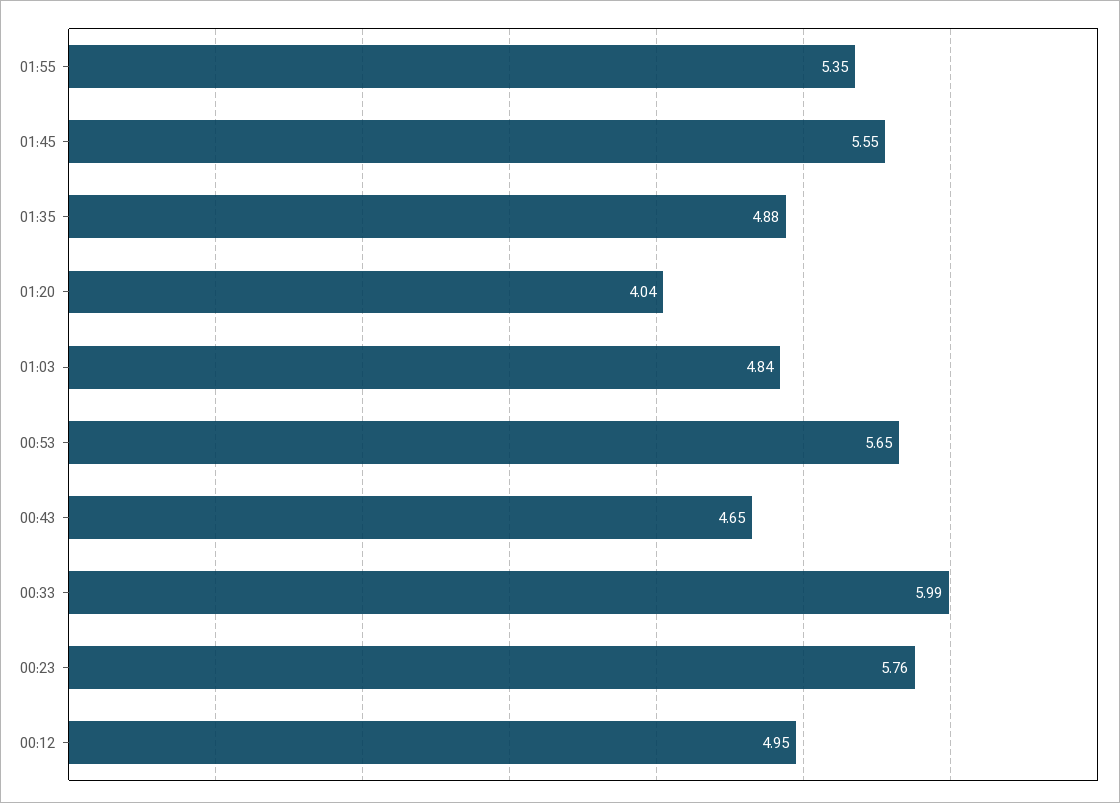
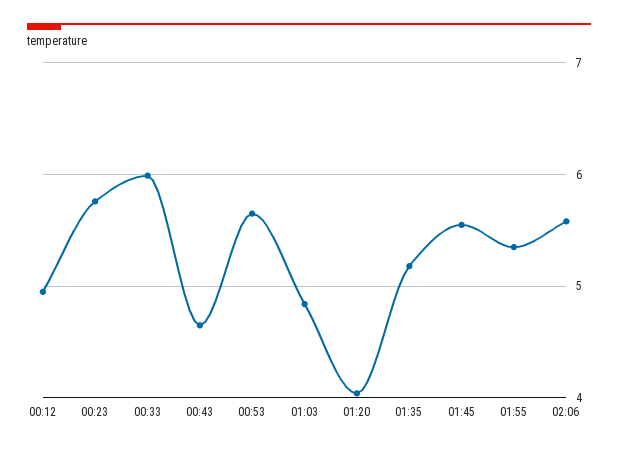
01:35: 4.88 -> 5.2
02:06: none -> 5.6

